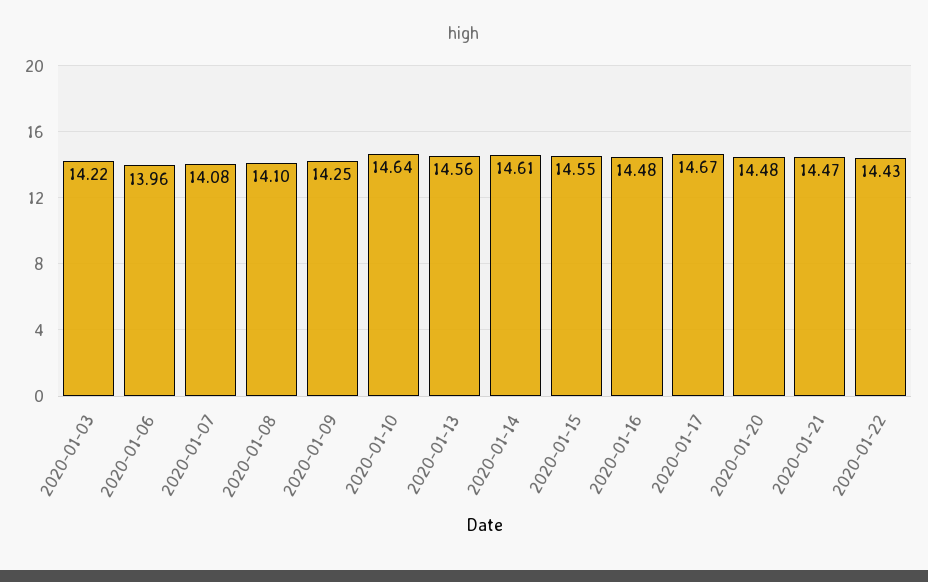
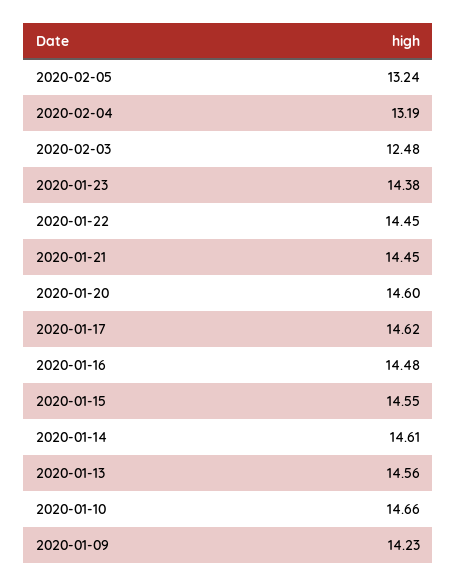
2020-01-03: 14.22 -> none
2020-01-06: 13.96 -> none
2020-01-07: 14.08 -> none
2020-01-08: 14.1 -> none
2020-01-09: 14.25 -> 14.23
2020-01-10: 14.64 -> 14.66
2020-01-17: 14.67 -> 14.62
2020-01-20: 14.48 -> 14.6
2020-01-21: 14.47 -> 14.45
2020-01-22: 14.43 -> 14.45
2020-02-05: none -> 13.24
2020-02-04: none -> 13.19
2020-02-03: none -> 12.48
2020-01-23: none -> 14.38

